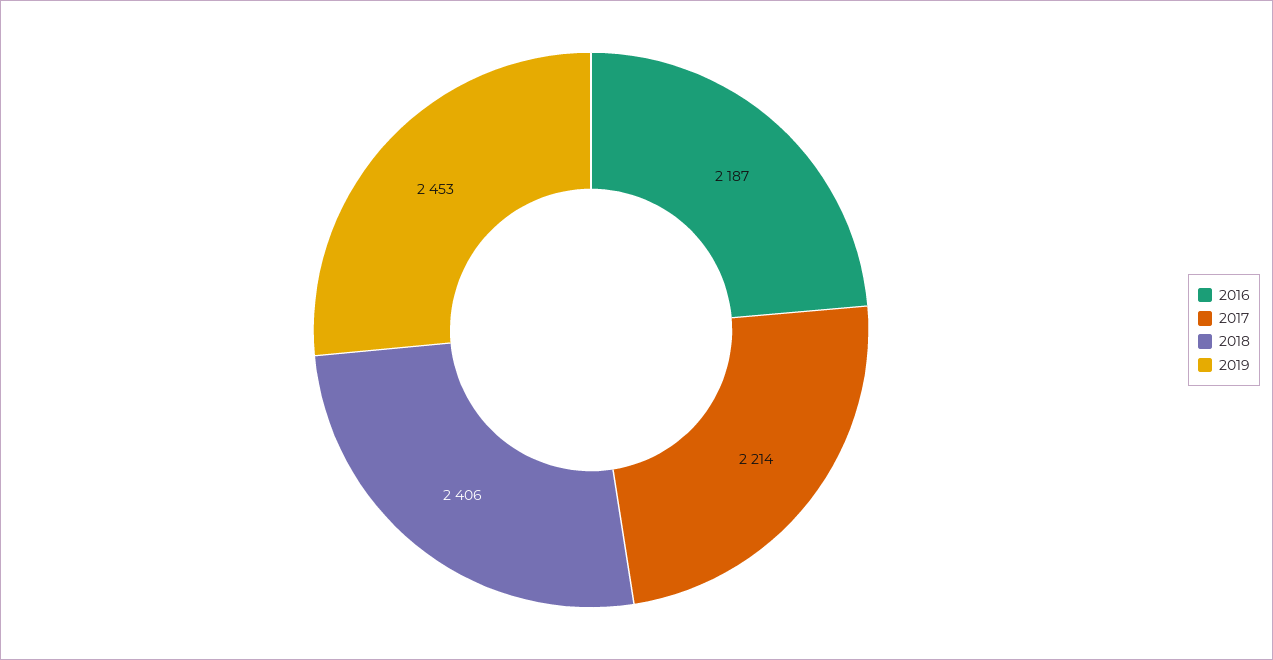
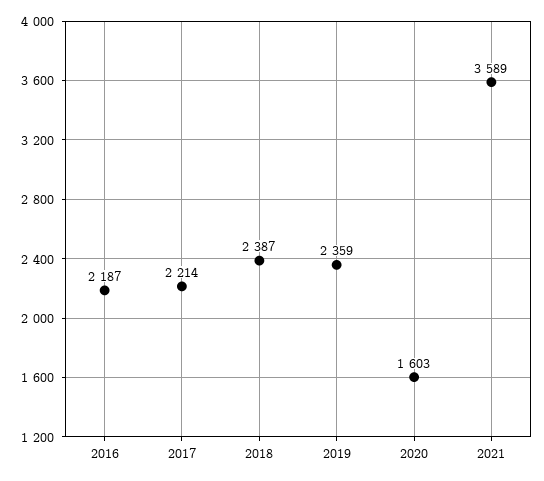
2018: 2406 -> 2387
2019: 2453 -> 2359
2020: none -> 1603
2021: none -> 3589

